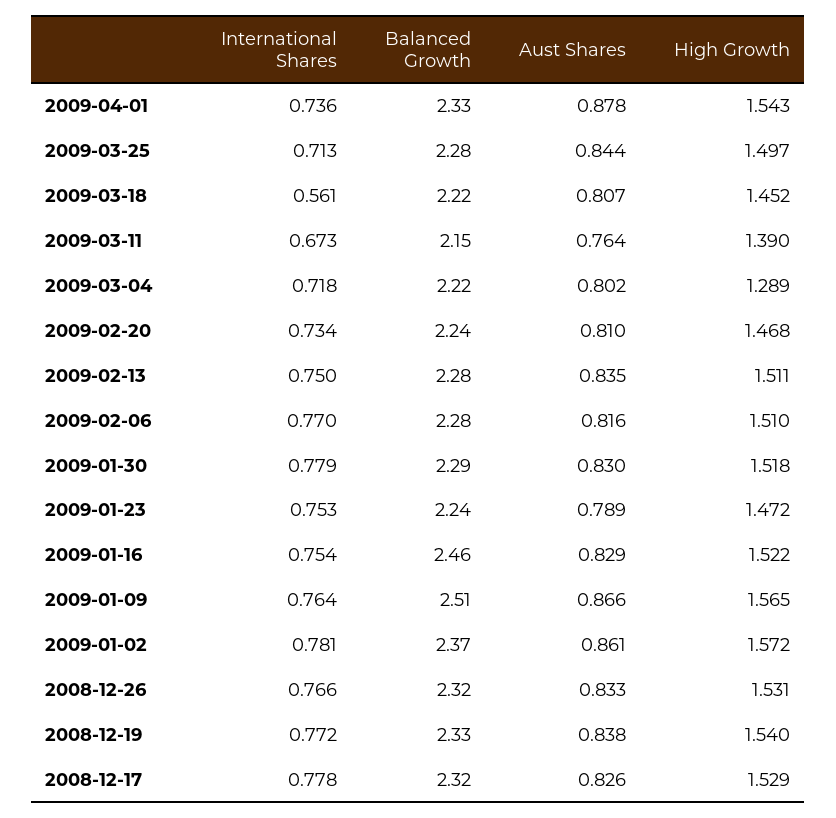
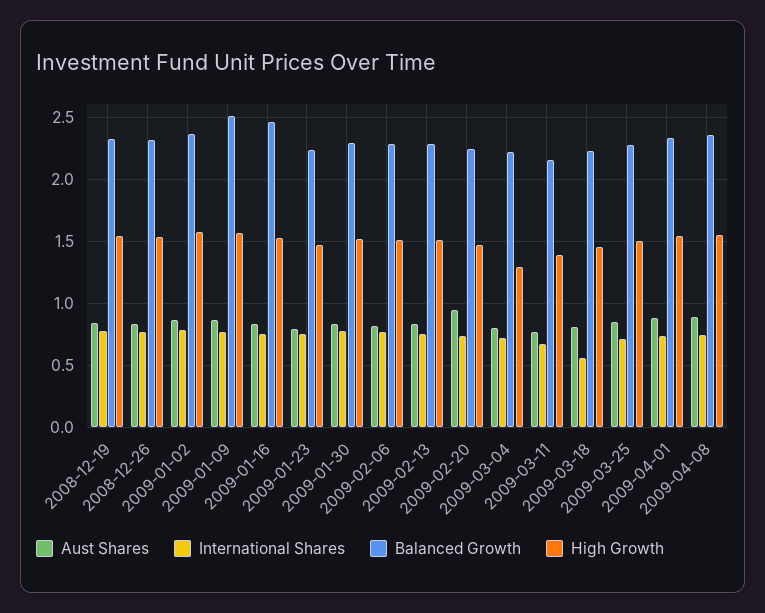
Aust Shares, 2009-02-20: 0.81 -> 0.95
International Shares, 2008-12-17: 0.778 -> none
Balanced Growth, 2008-12-17: 2.32 -> none
Aust Shares, 2008-12-17: 0.826 -> none
High Growth, 2008-12-17: 1.529 -> none
Aust Shares, 2009-04-08: none -> 0.9
International Shares, 2009-04-08: none -> 0.75
Balanced Growth, 2009-04-08: none -> 2.35
High Growth, 2009-04-08: none -> 1.55

